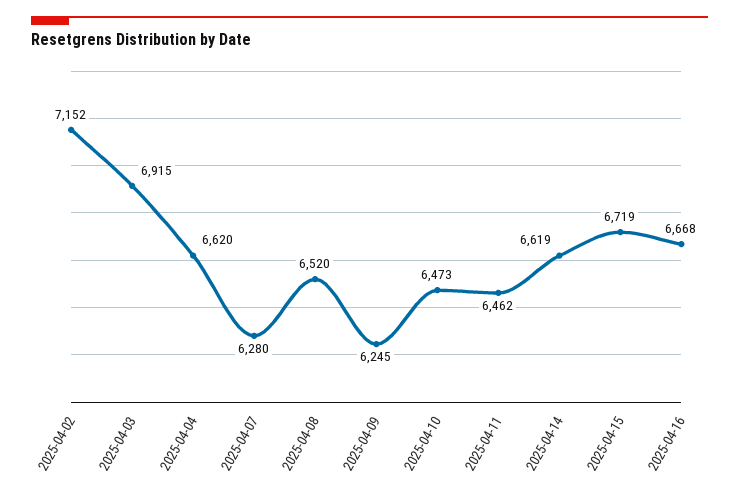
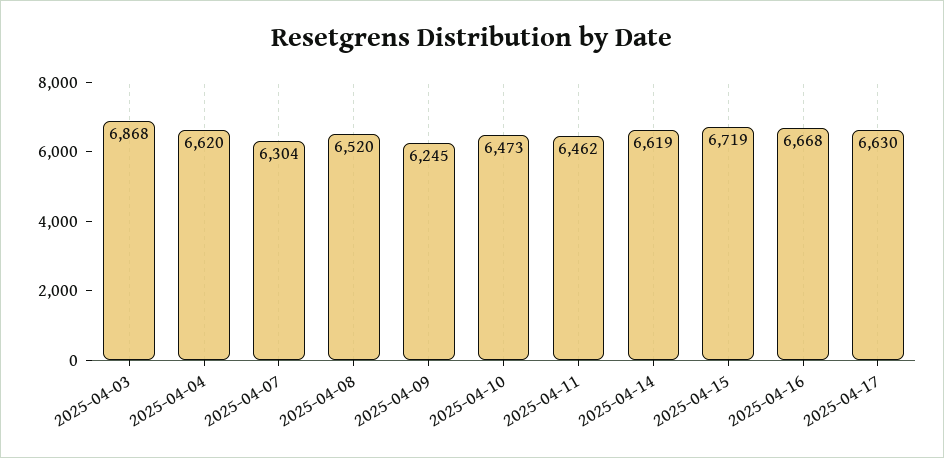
2025-04-02: 7152 -> none
2025-04-03: 6915 -> 6868
2025-04-07: 6280 -> 6304
2025-04-17: none -> 6630

